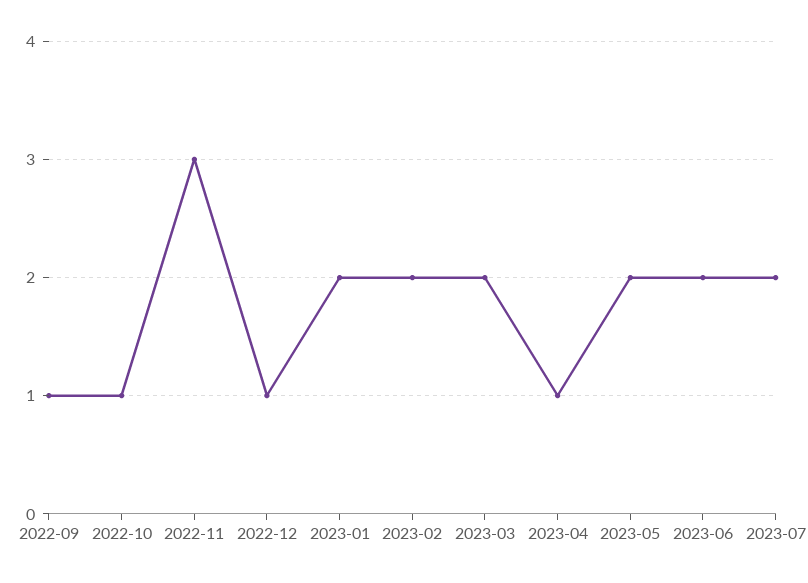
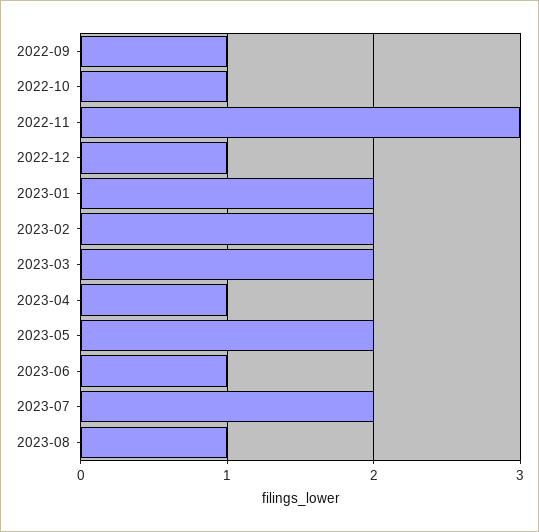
2023-06: 2 -> 1
2023-08: none -> 1

